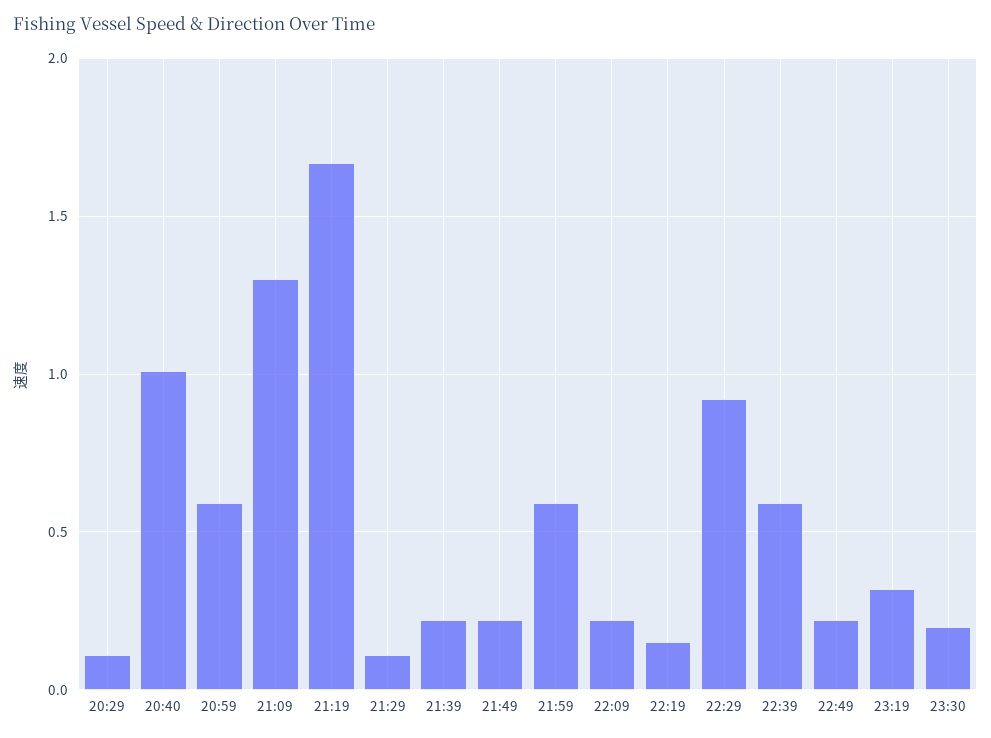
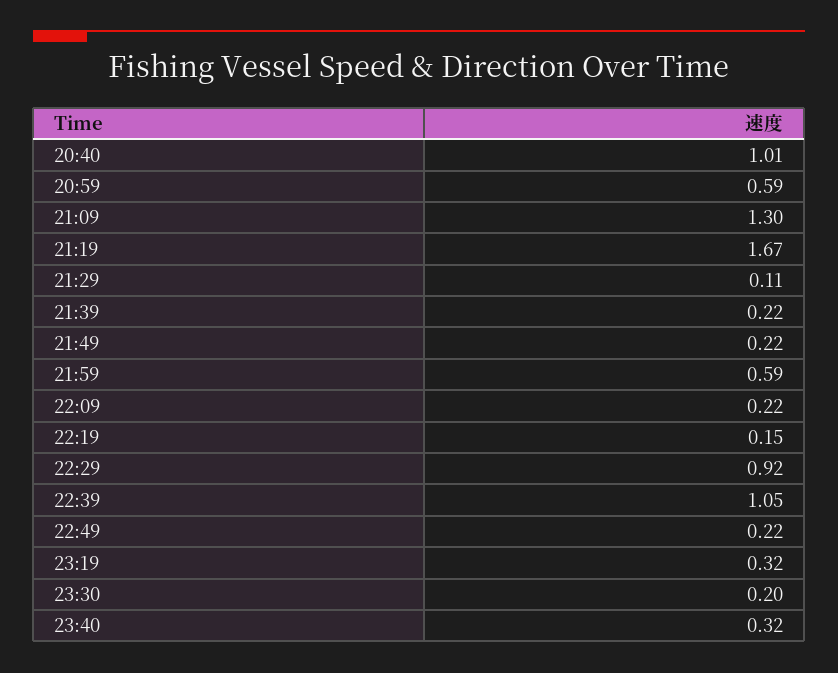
20:29: 0.1 -> none
22:39: 0.6 -> 1.05
23:40: none -> 0.32

